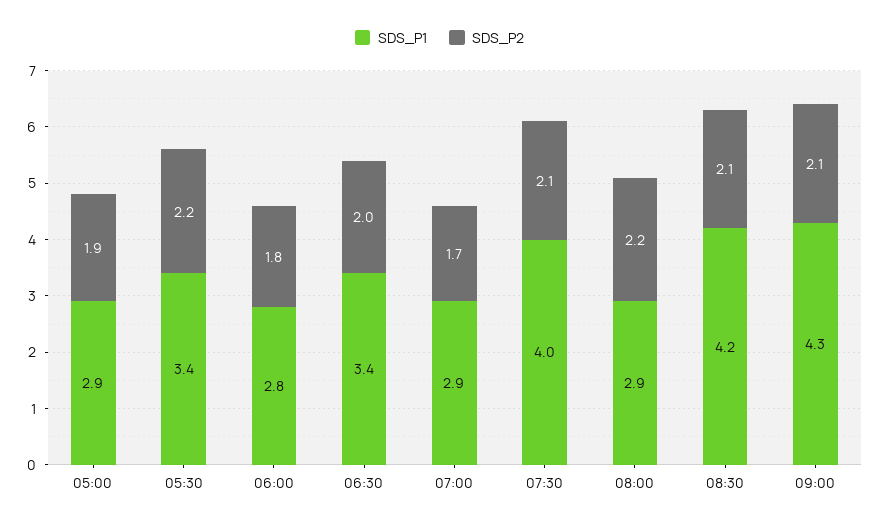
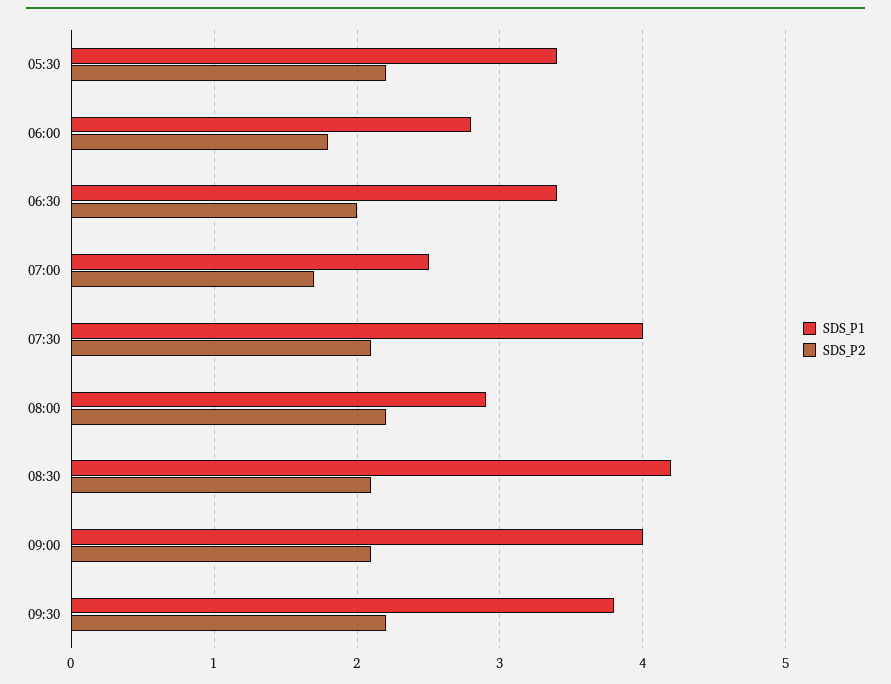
SDS_P1, 05:00: 2.9 -> none
SDS_P2, 05:00: 1.9 -> none
SDS_P1, 07:00: 2.9 -> 2.5
SDS_P1, 09:00: 4.3 -> 4
SDS_P1, 09:30: none -> 3.8
SDS_P2, 09:30: none -> 2.2

